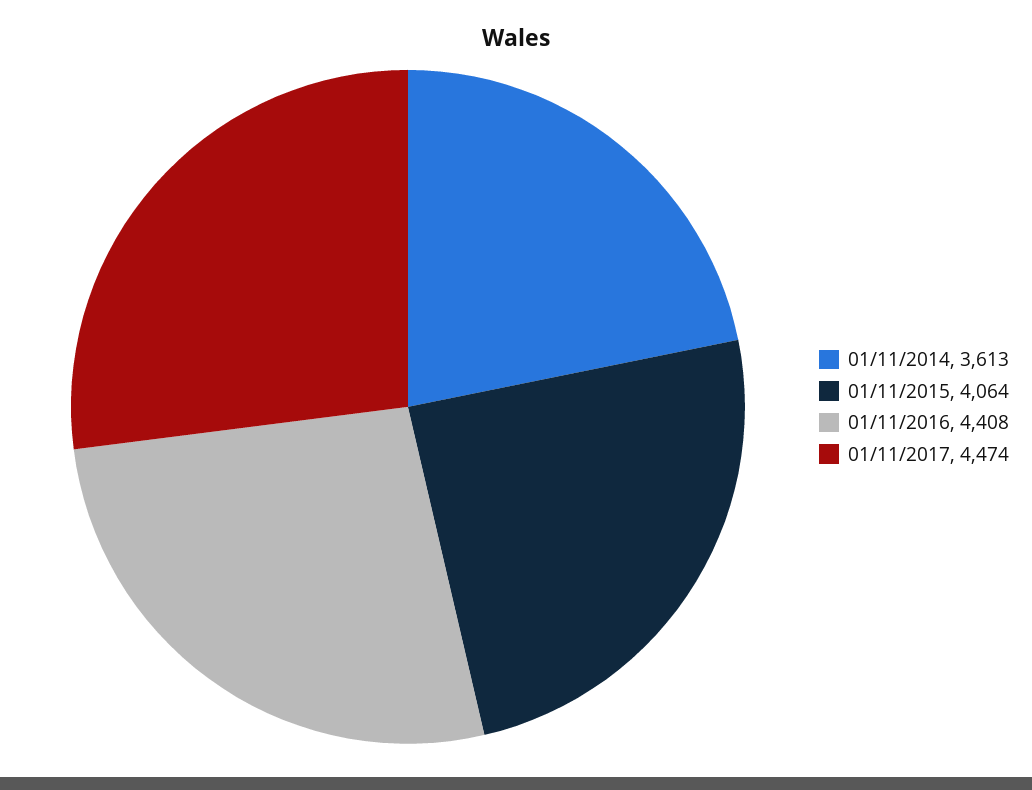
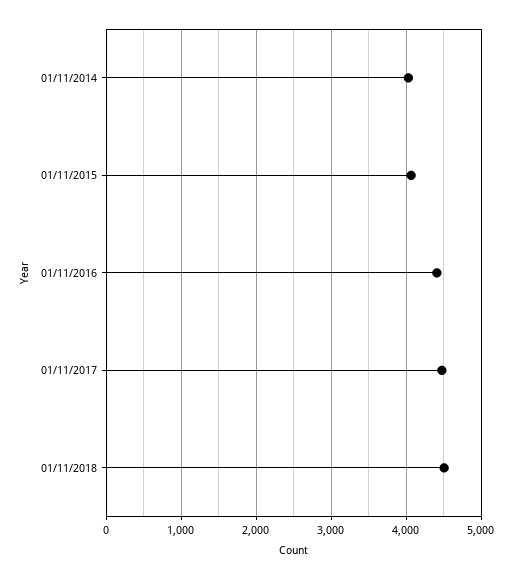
01/11/2014: 3613 -> 4000
01/11/2018: none -> 4500

